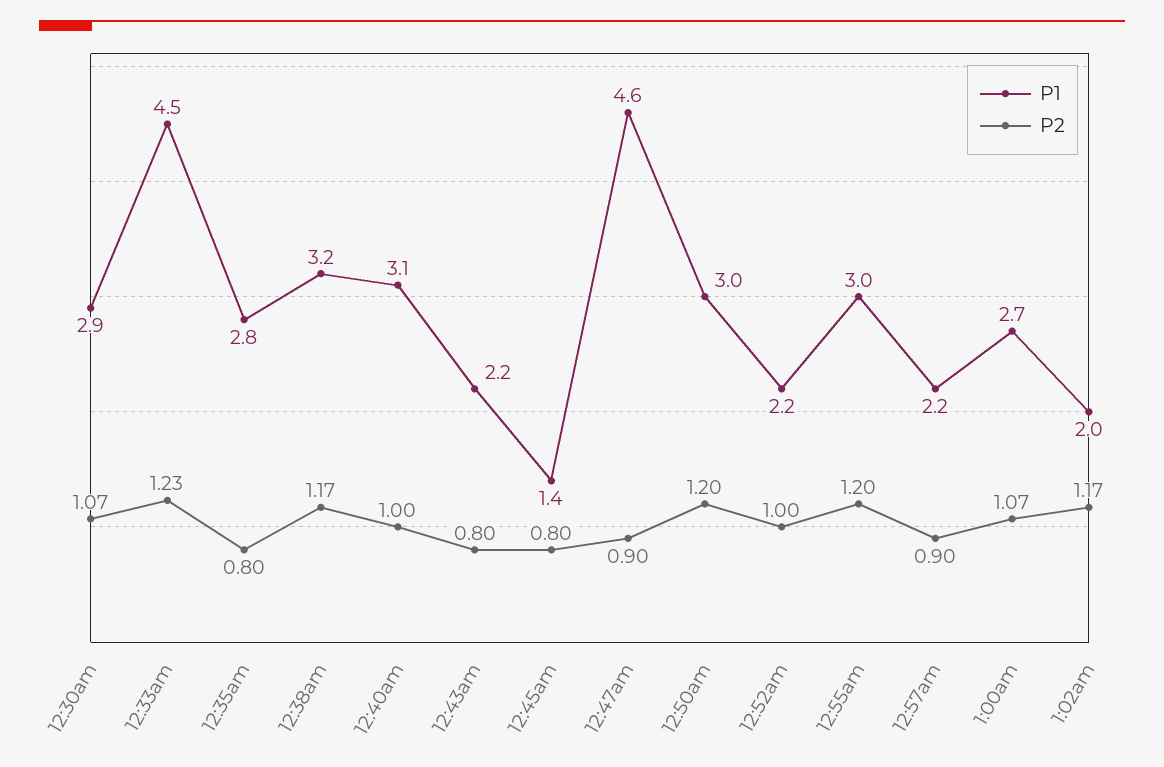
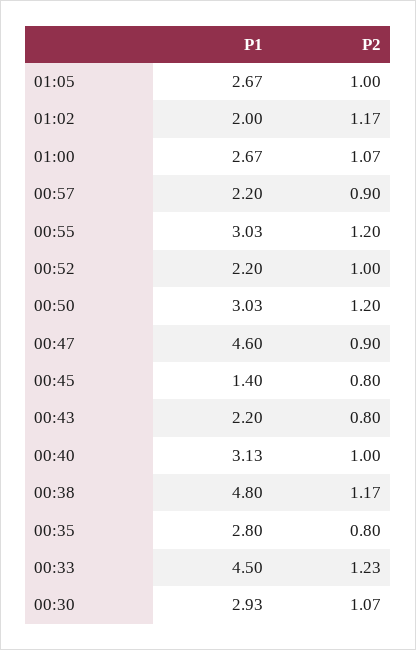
P1, 12:38am: 3.2 -> 4.8
P1, 01:05: none -> 2.67
P2, 01:05: none -> 1

